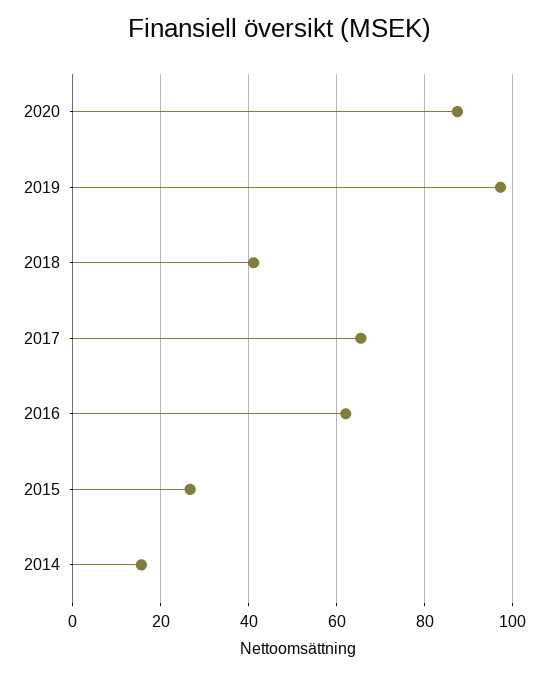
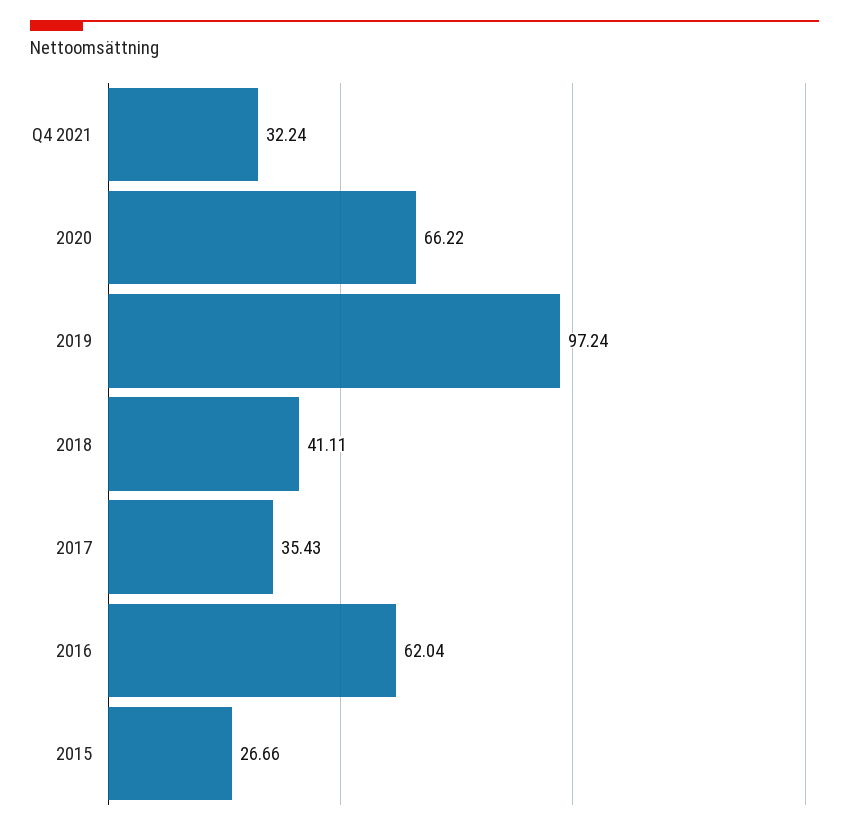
2020: 88 -> 66.22
2017: 66 -> 35.43
2014: 16 -> none
Q4 2021: none -> 32.24

